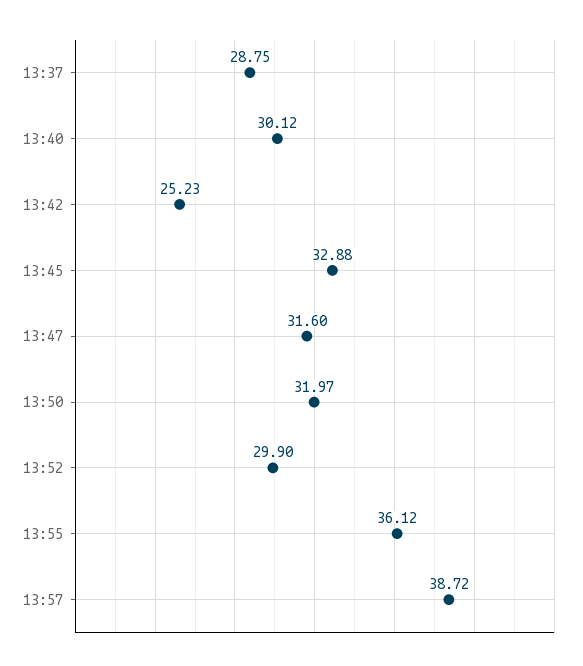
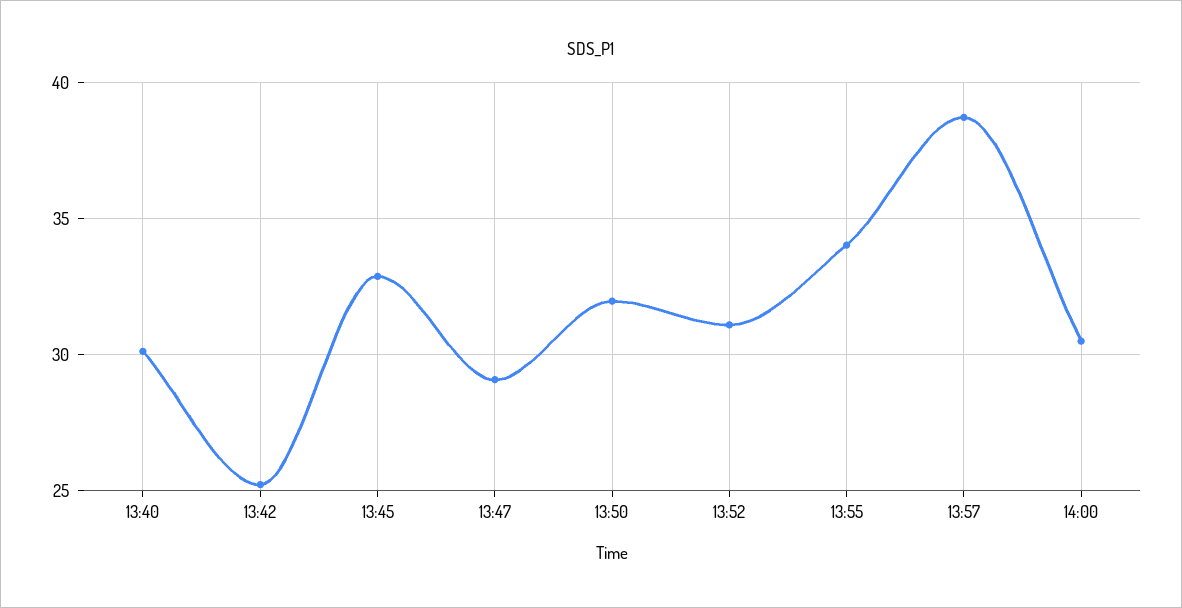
13:37: 28.75 -> none
13:47: 31.6 -> 29
13:52: 29.9 -> 31
13:55: 36.12 -> 34
14:00: none -> 30.5

